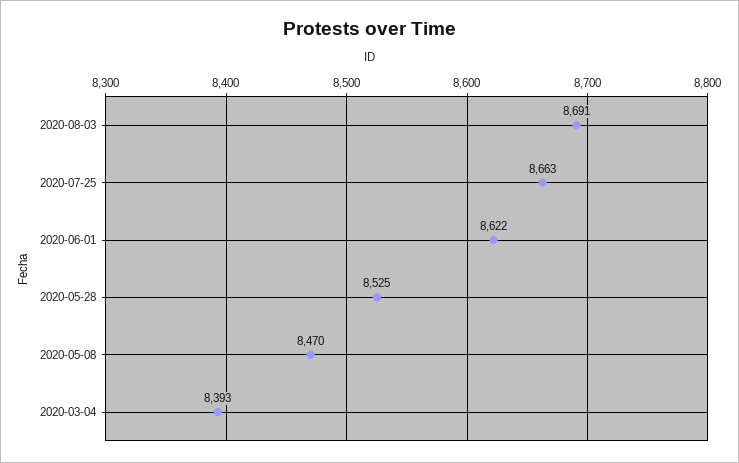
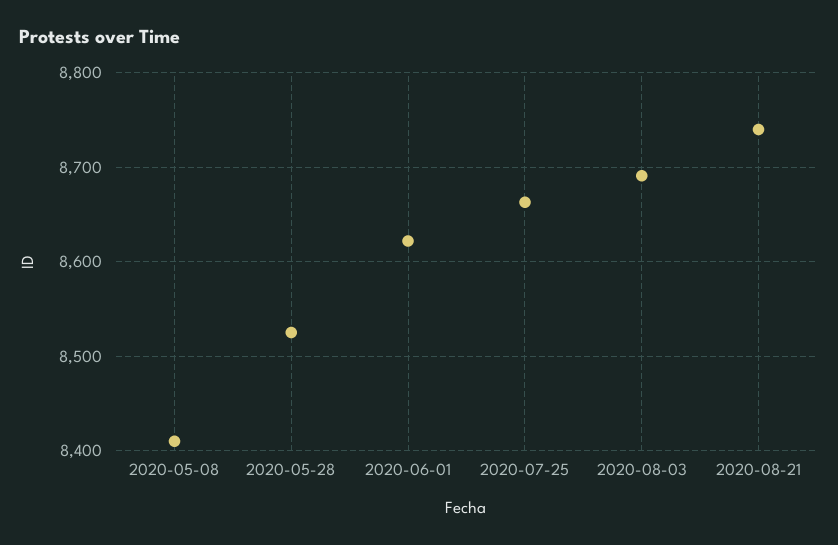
2020-05-08: 8470 -> 8410
2020-03-04: 8393 -> none
2020-08-21: none -> 8740

